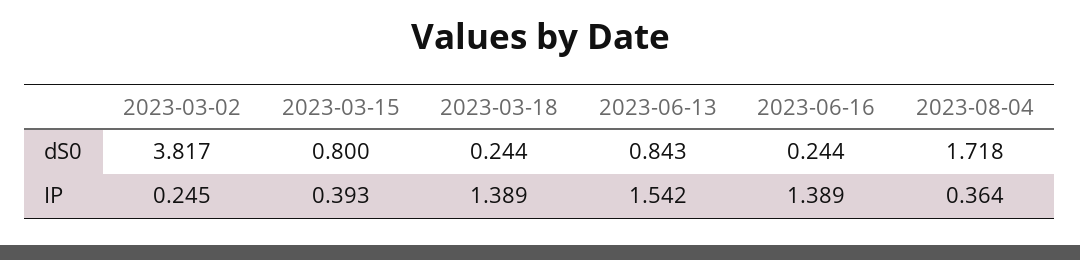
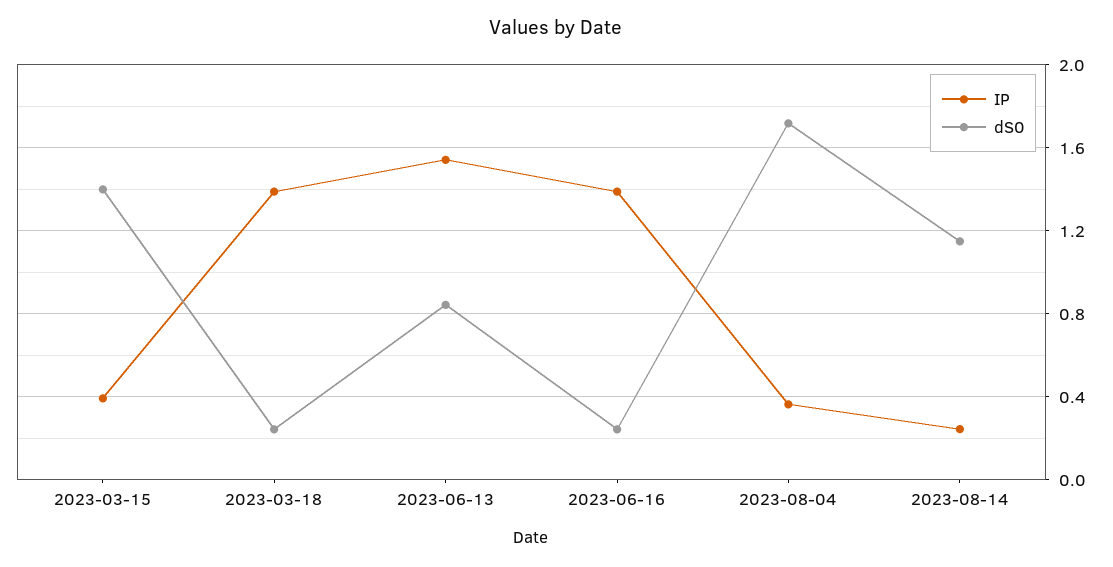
dS0, 2023-03-02: 3.817 -> none
dS0, 2023-03-15: 0.8 -> 1.4
IP, 2023-03-02: 0.245 -> none
IP, 2023-08-14: none -> 0.25
dS0, 2023-08-14: none -> 1.15

